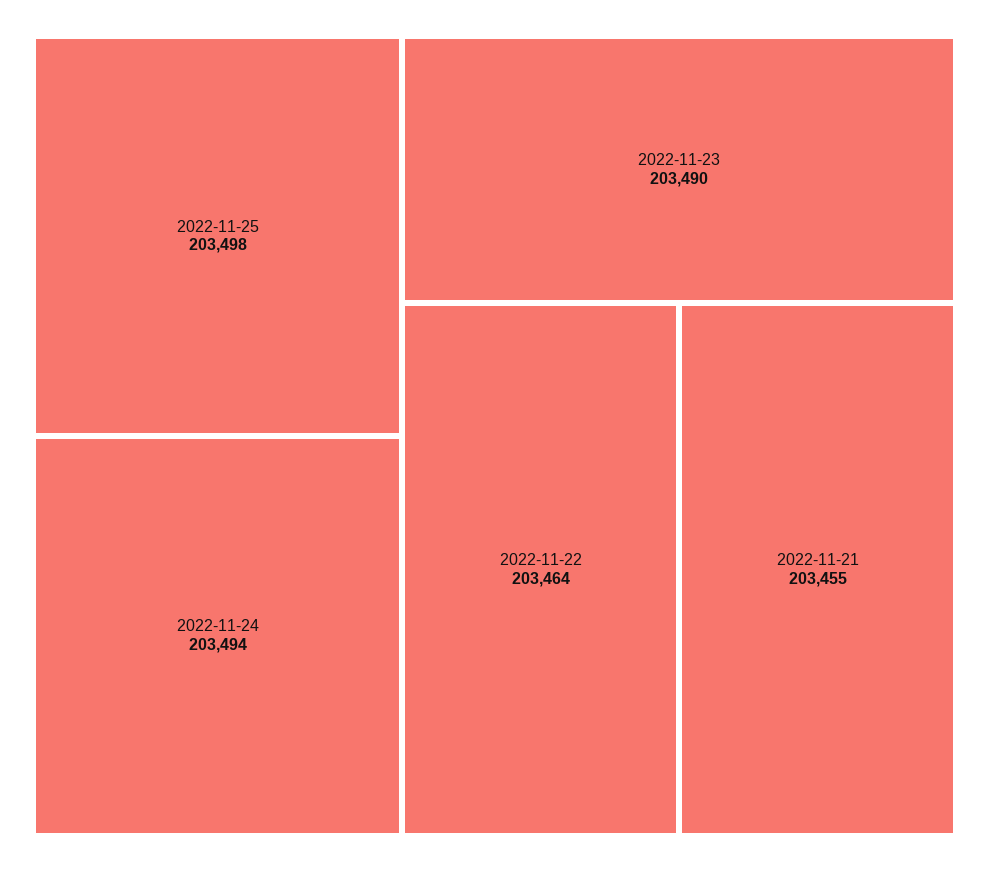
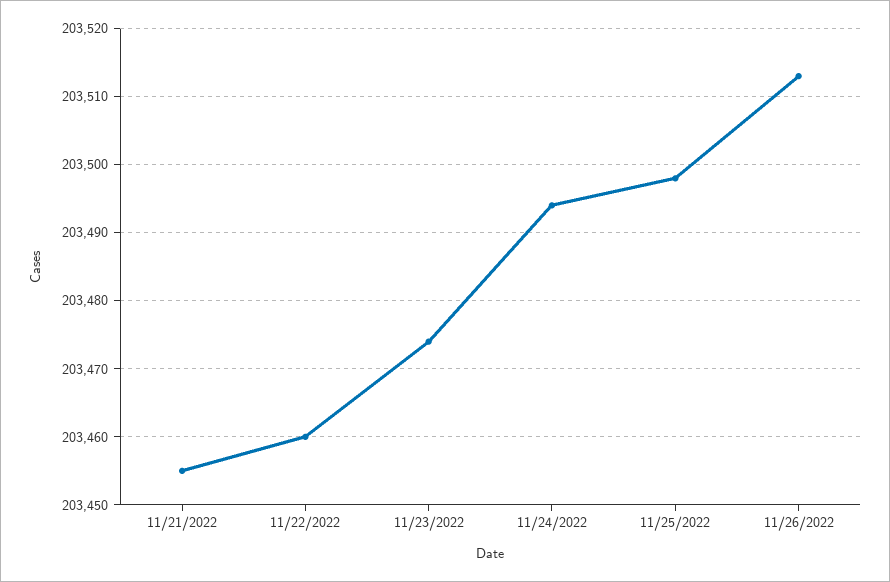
2022-11-23: 203490 -> 203474
2022-11-22: 203464 -> 203460
11/26/2022: none -> 203513

